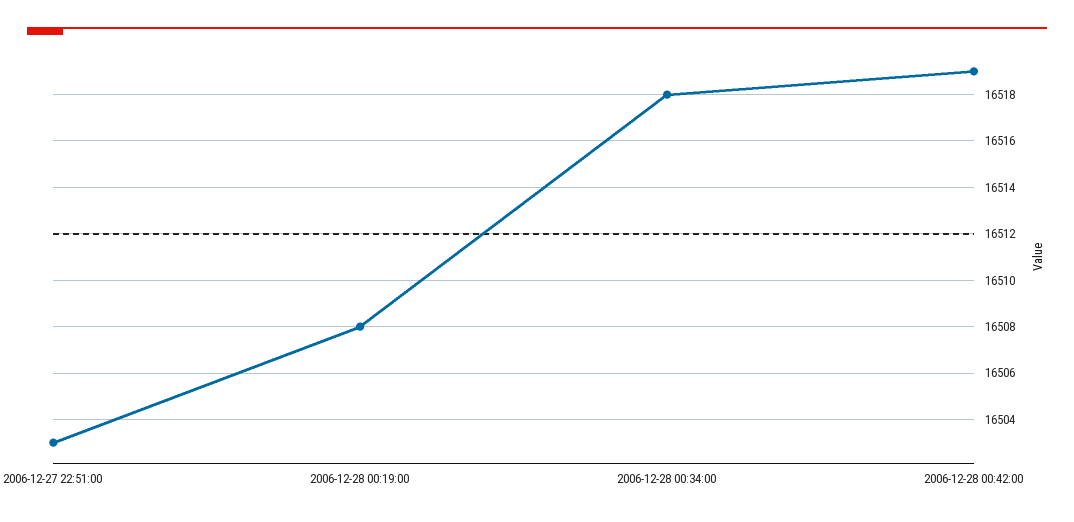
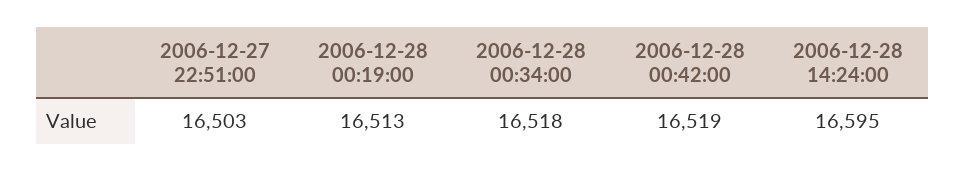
2006-12-28 00:19:00: 16508 -> 16513
2006-12-28 14:24:00: none -> 16595

